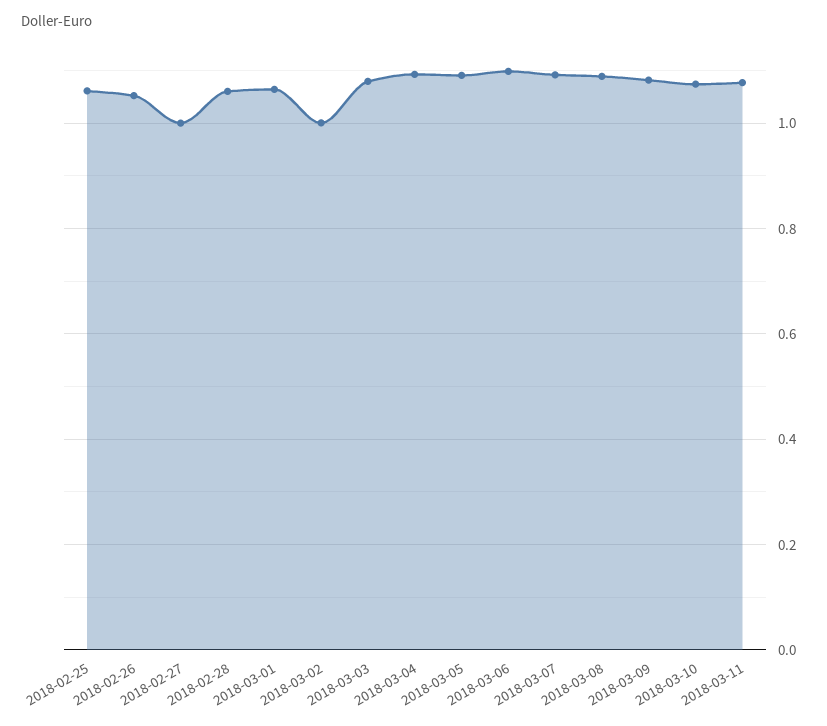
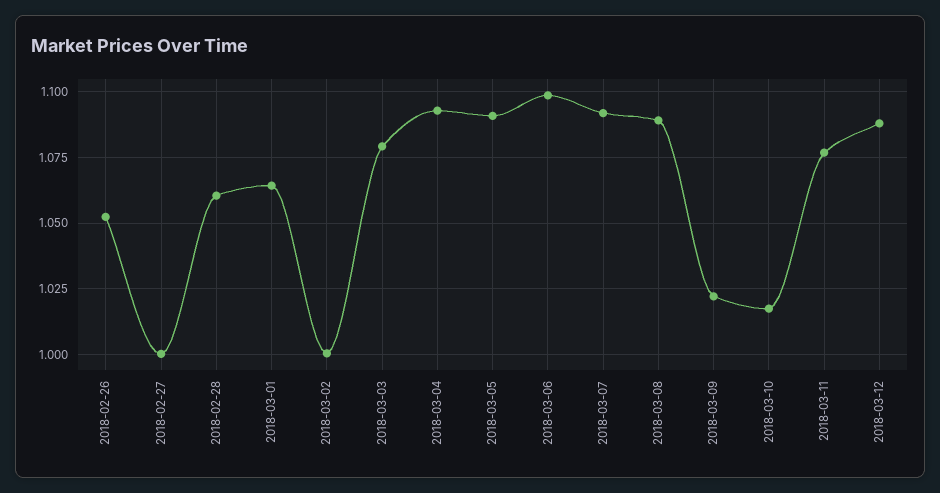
2018-02-25: 1.06 -> none
2018-03-09: 1.08 -> 1.0225
2018-03-10: 1.08 -> 1.0175
2018-03-12: none -> 1.0875

